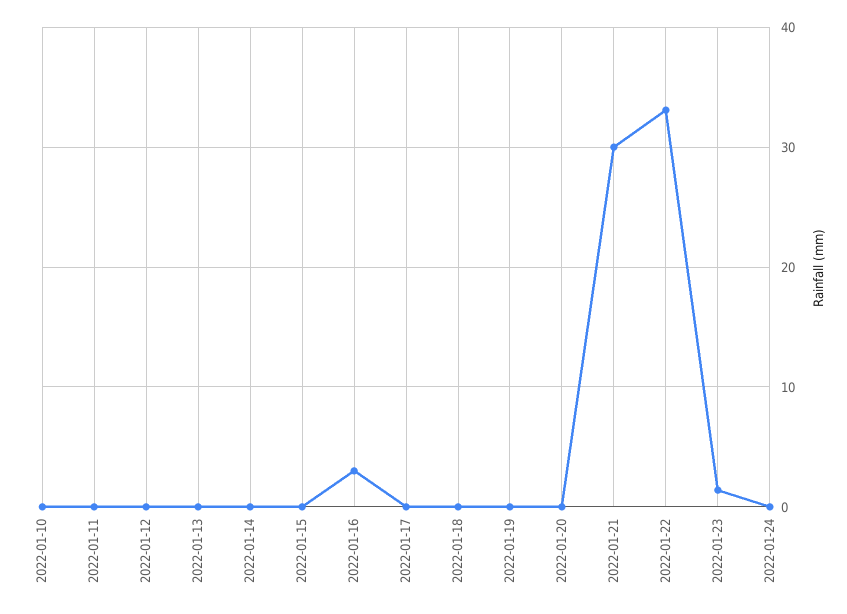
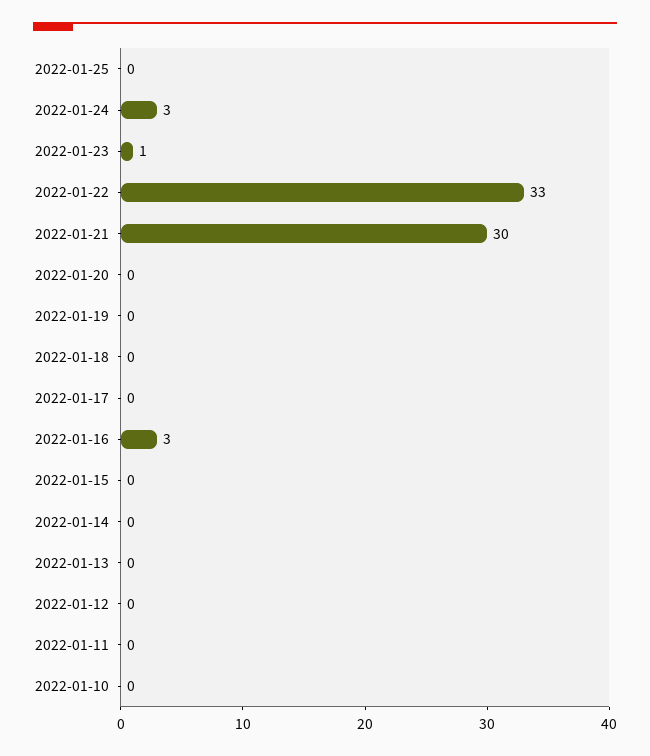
2022-01-24: 0 -> 3
2022-01-25: none -> 0

